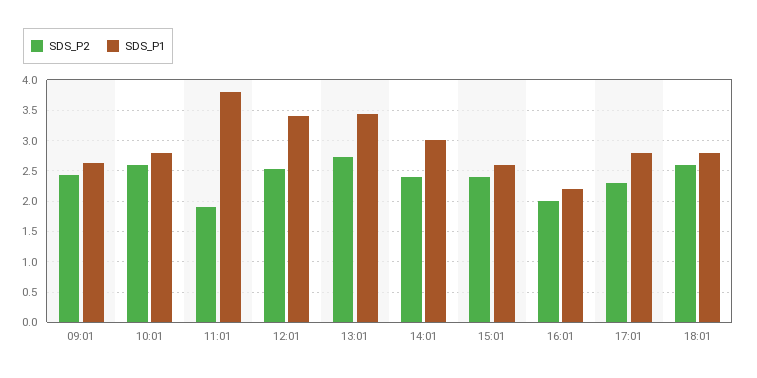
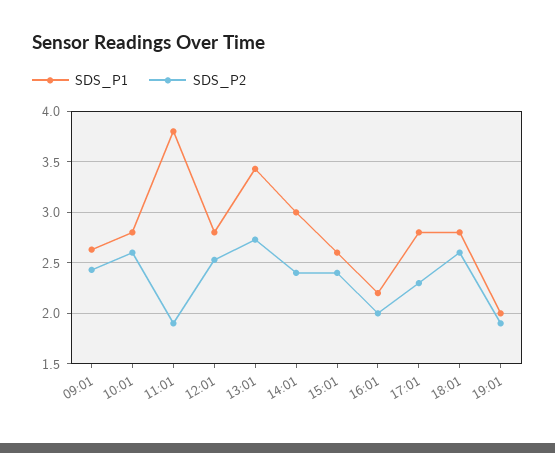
SDS_P1, 12:01: 3.4 -> 2.8
SDS_P1, 19:01: none -> 2
SDS_P2, 19:01: none -> 1.9

